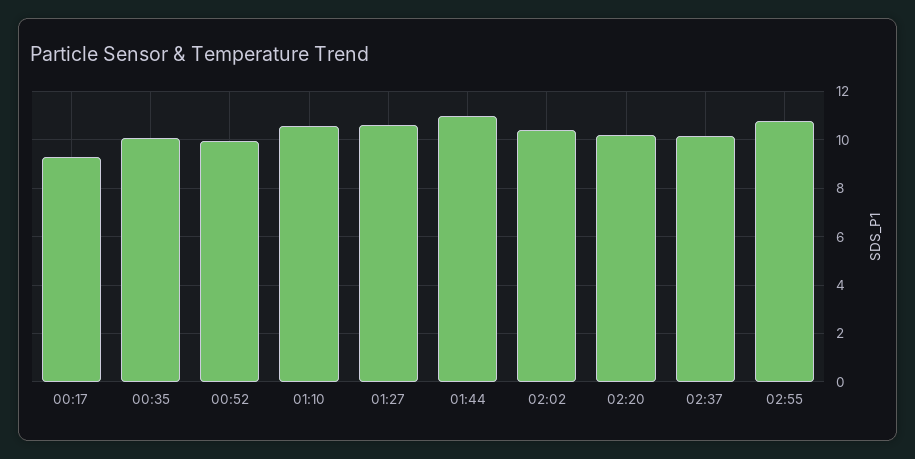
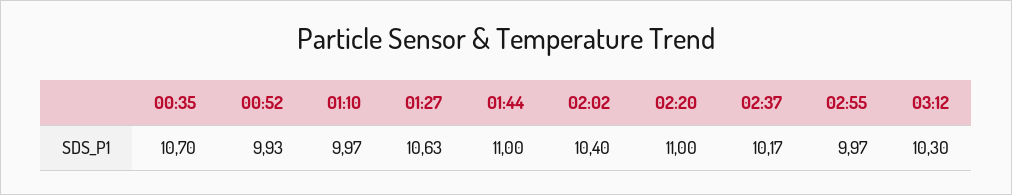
00:17: 9.25 -> none
00:35: 10 -> 10.7
01:10: 10.5 -> 9.97
02:20: 10.25 -> 11
02:55: 10.75 -> 9.97
03:12: none -> 10.3

